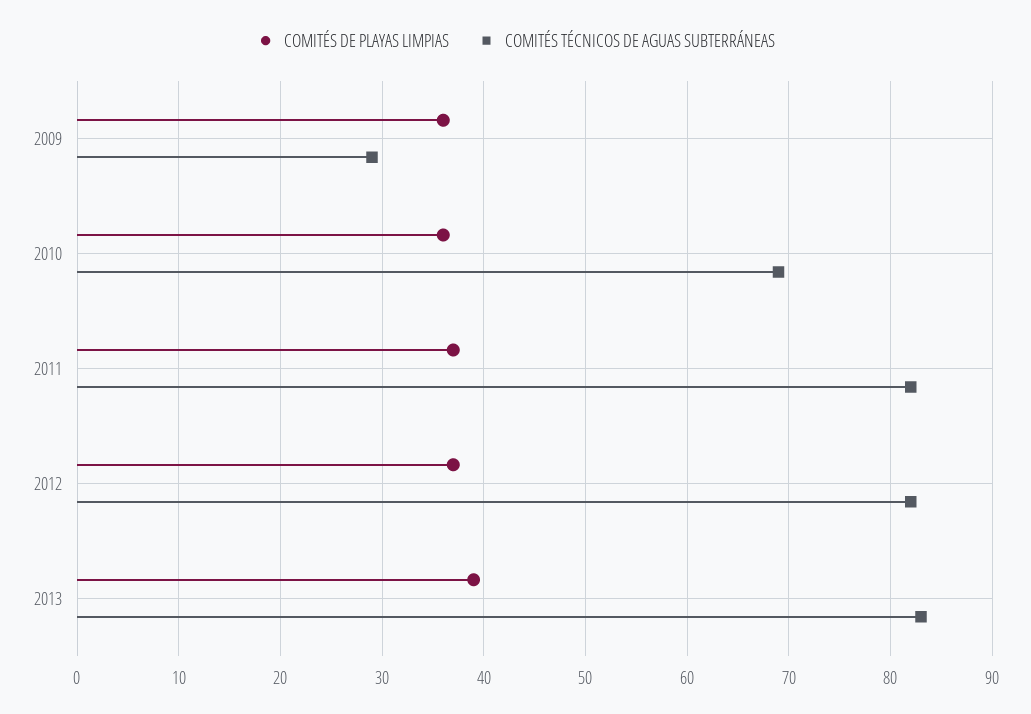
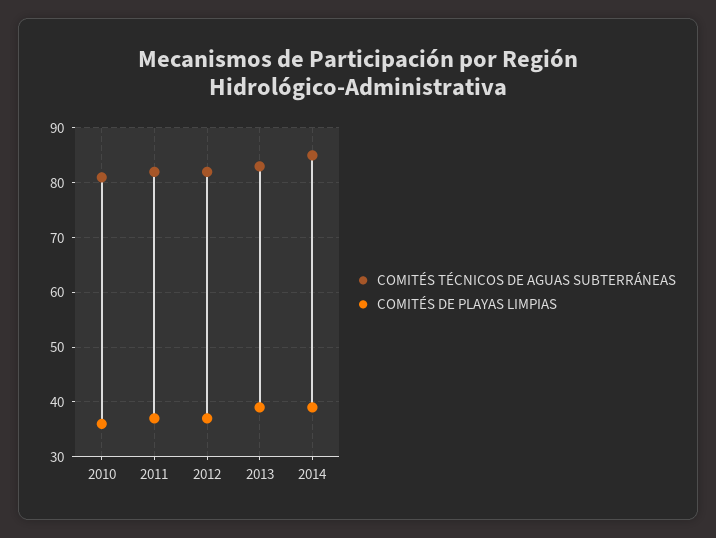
COMITÉS DE PLAYAS LIMPIAS, 2009: 36 -> none
COMITÉS TÉCNICOS DE AGUAS SUBTERRÁNEAS, 2009: 29 -> none
COMITÉS TÉCNICOS DE AGUAS SUBTERRÁNEAS, 2010: 69 -> 80
COMITÉS TÉCNICOS DE AGUAS SUBTERRÁNEAS, 2014: none -> 85
COMITÉS DE PLAYAS LIMPIAS, 2014: none -> 40

